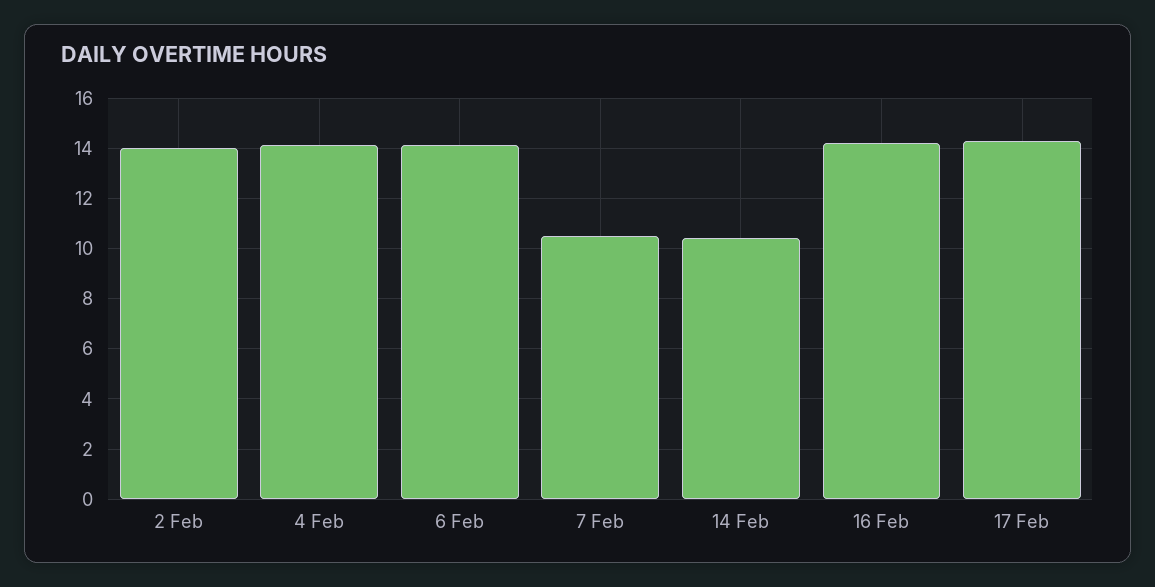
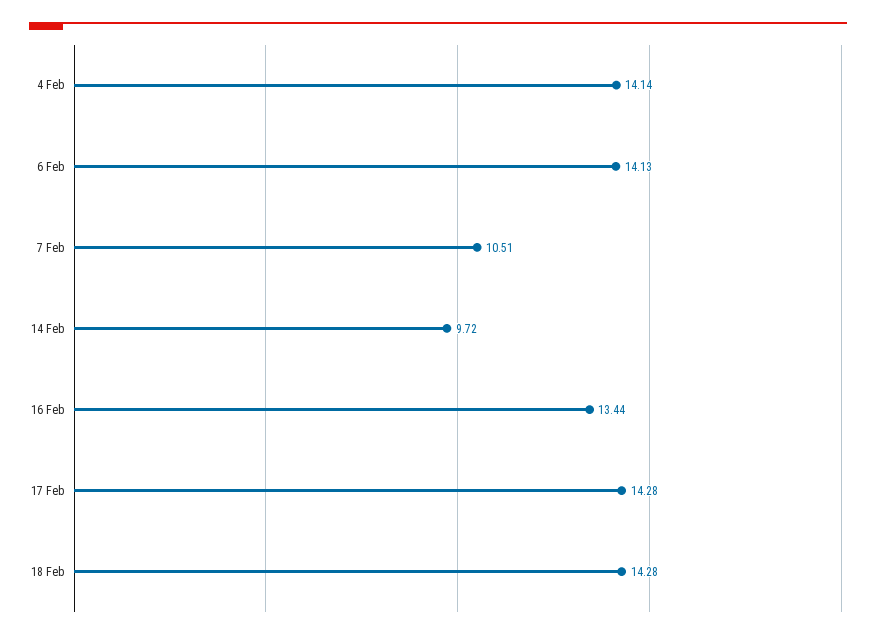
2 Feb: 14 -> none
14 Feb: 10.5 -> 9.72
16 Feb: 14.25 -> 13.44
18 Feb: none -> 14.28

